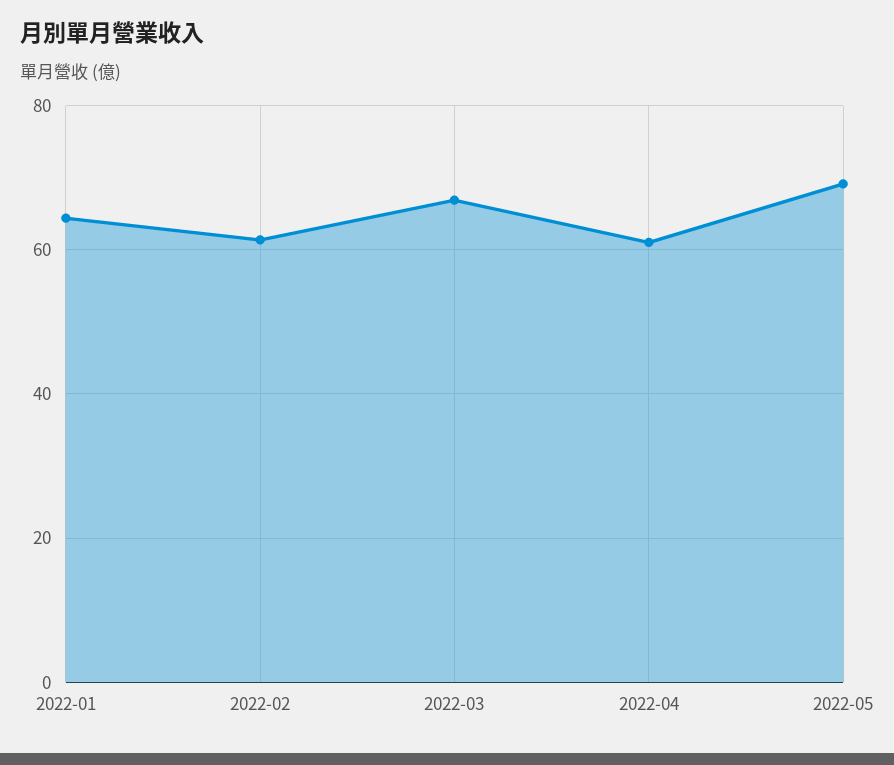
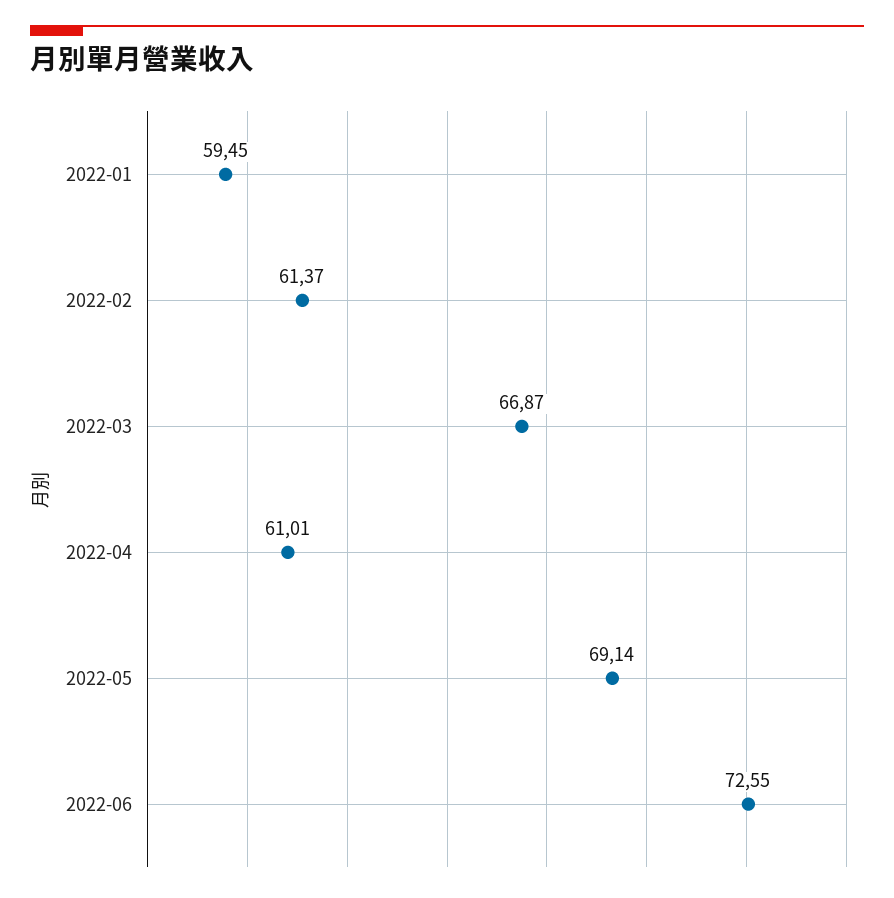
2022-01: 64 -> 59.45
2022-06: none -> 72.55

